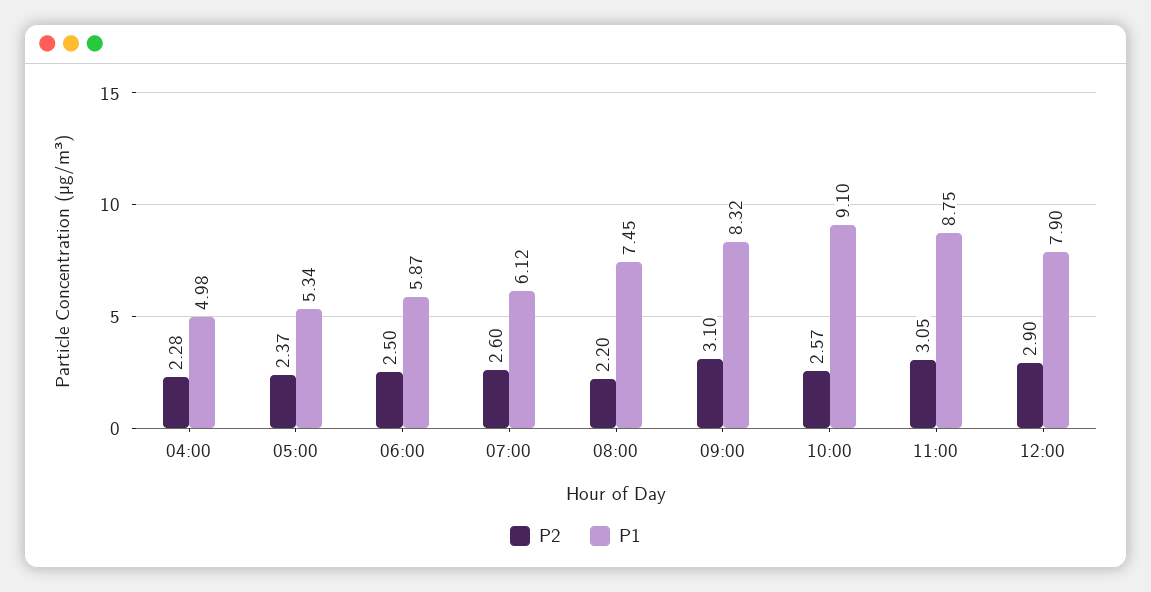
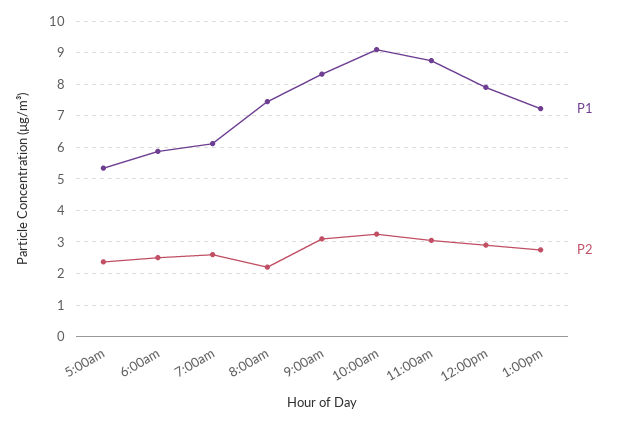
P2, 04:00: 2.28 -> none
P1, 04:00: 4.98 -> none
P2, 10:00: 2.57 -> 3.2
P1, 1:00pm: none -> 7.2
P2, 1:00pm: none -> 2.8

